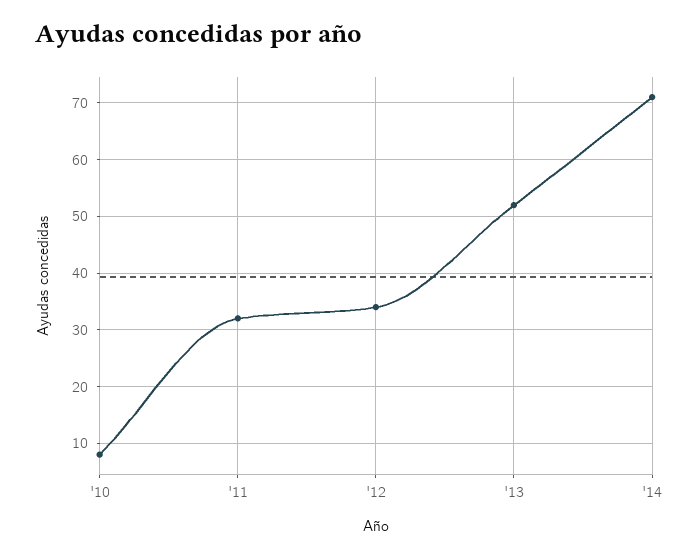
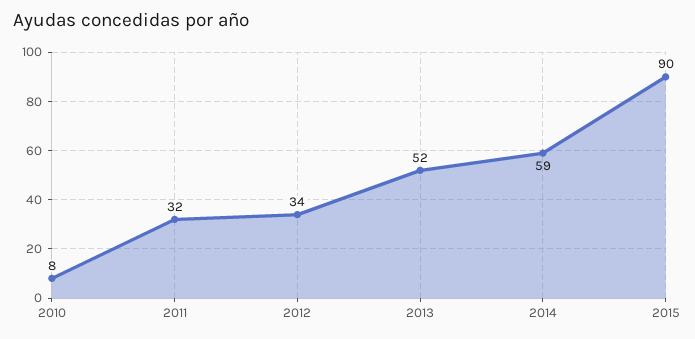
'14: 70 -> 59
2015: none -> 90

